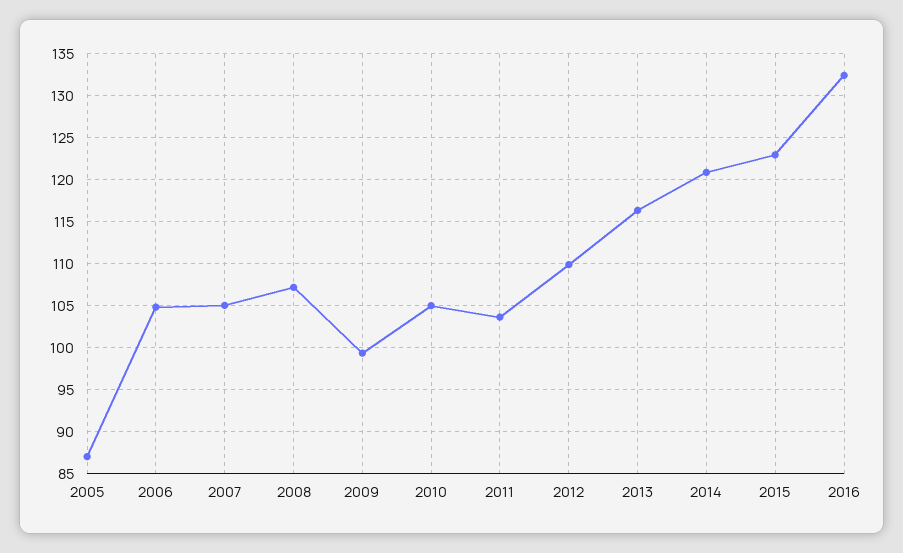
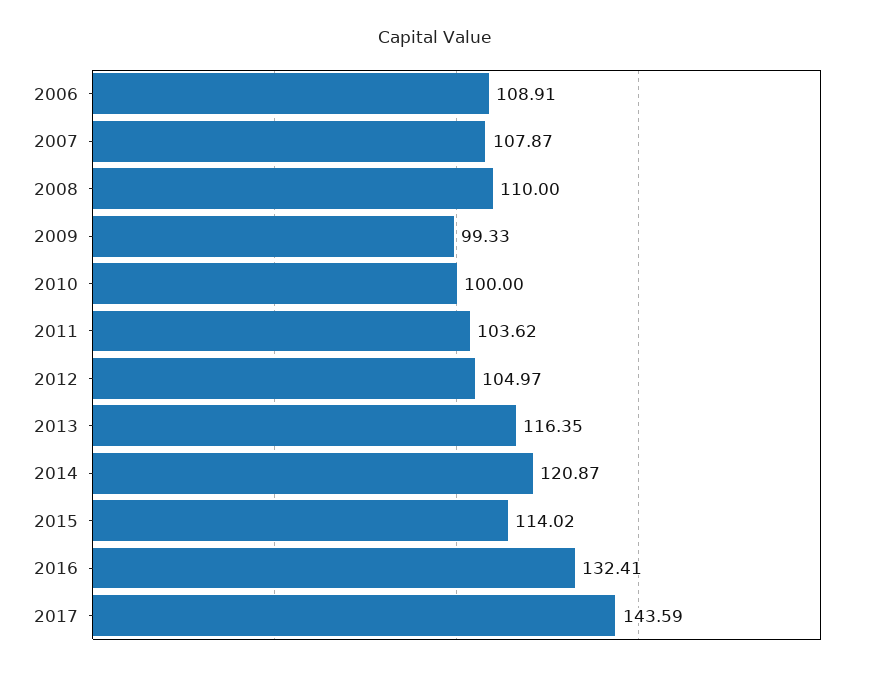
2005: 87 -> none
2006: 105 -> 108.91
2007: 105 -> 107.87
2008: 107 -> 110
2010: 105 -> 100
2012: 110 -> 104.97
2015: 123 -> 114.02
2017: none -> 143.59

